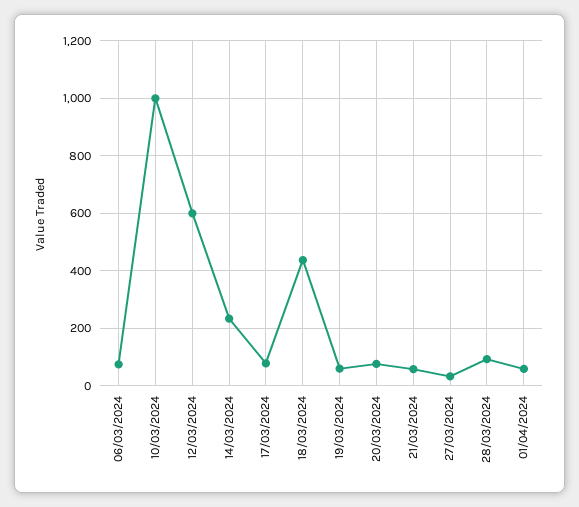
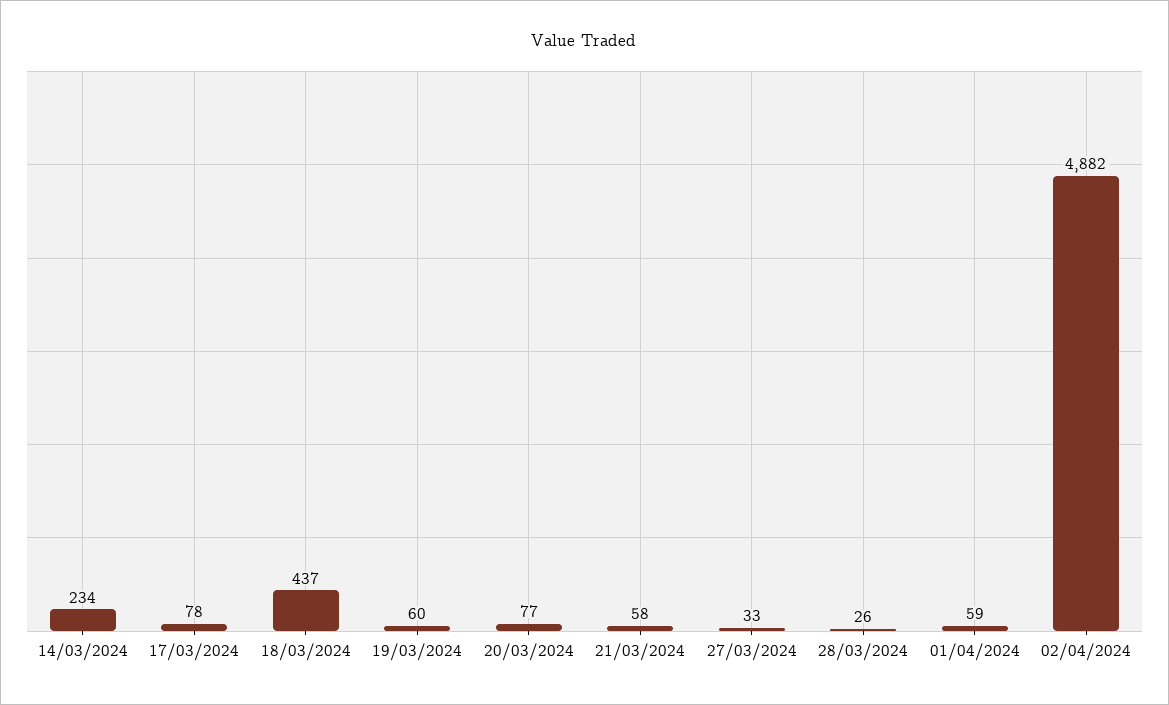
06/03/2024: 75 -> none
10/03/2024: 1000 -> none
12/03/2024: 600 -> none
28/03/2024: 100 -> 26
02/04/2024: none -> 4882

